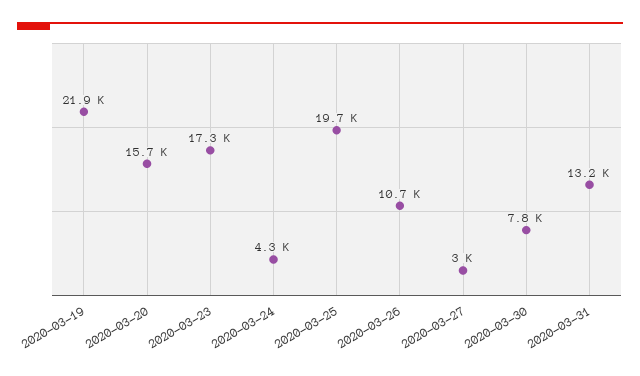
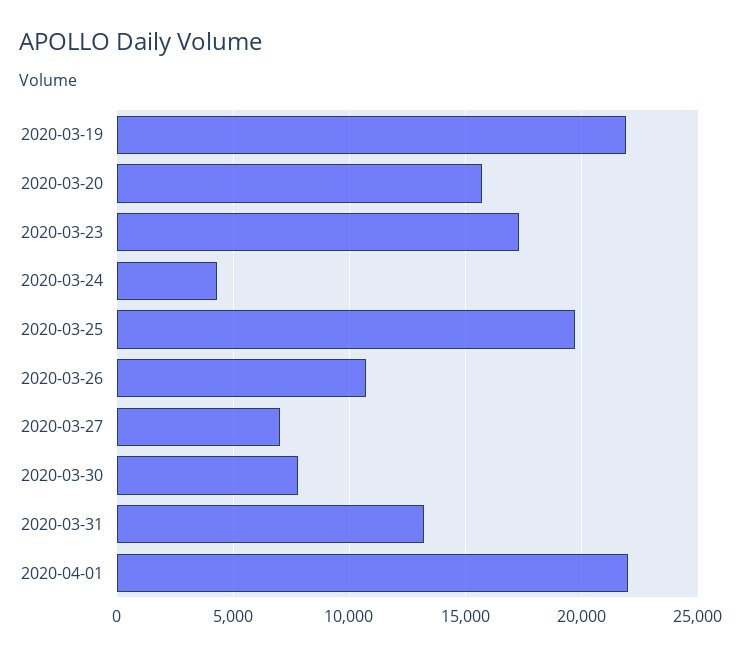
2020-03-27: 3000 -> 7000
2020-04-01: none -> 22000

